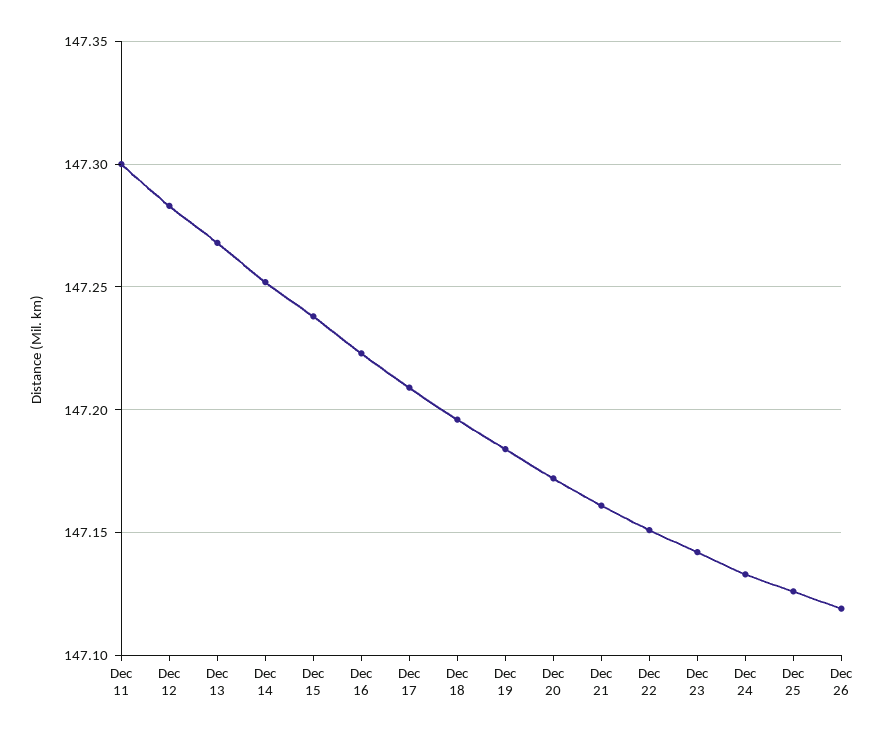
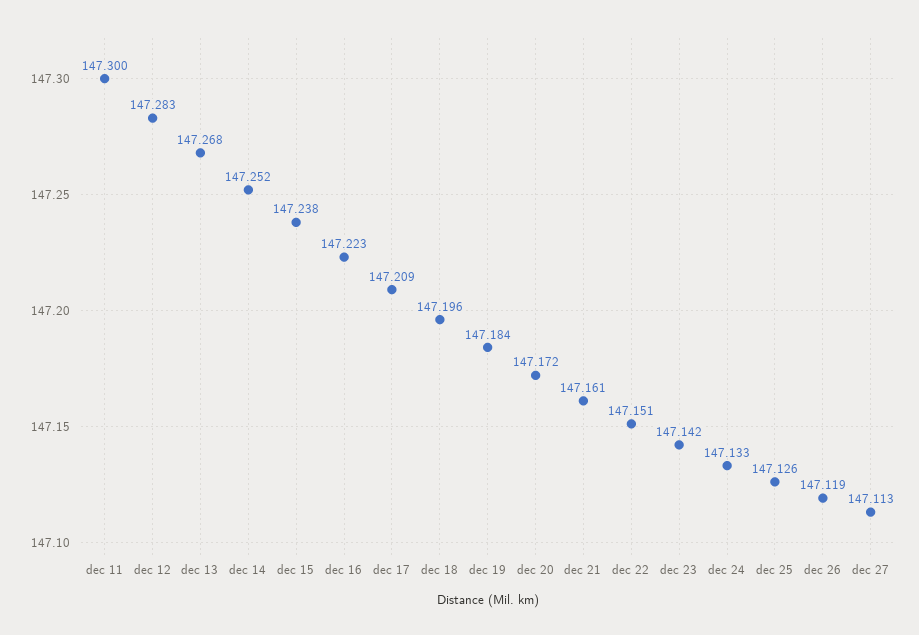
dec 27: none -> 147.113

